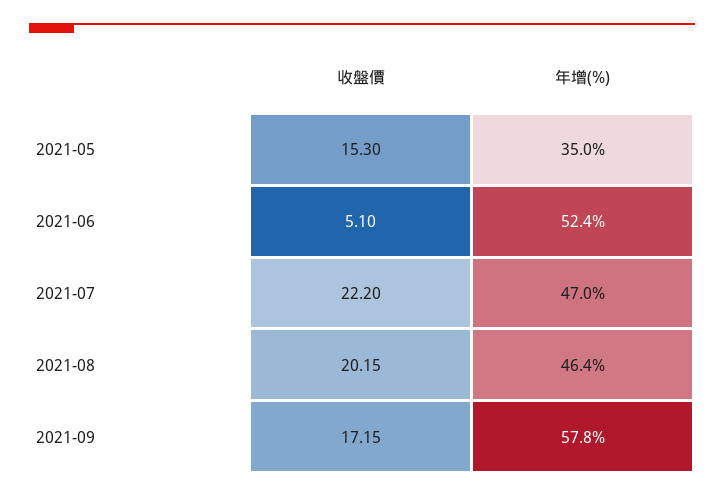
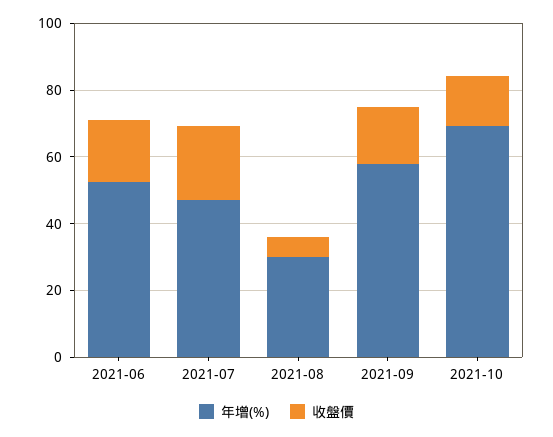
收盤價, 2021-05: 15.3 -> none
年增(%), 2021-05: 35 -> none
收盤價, 2021-06: 5.1 -> 20
收盤價, 2021-08: 20.15 -> 5
年增(%), 2021-08: 46.4 -> 30
年增(%), 2021-10: none -> 70
收盤價, 2021-10: none -> 15

